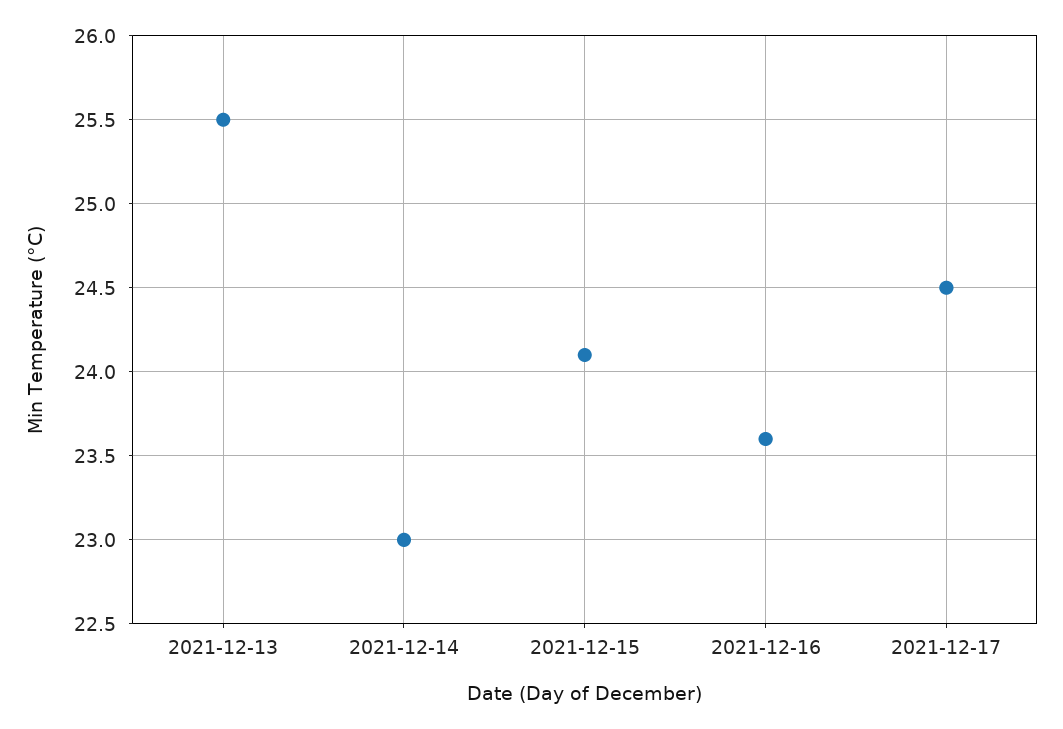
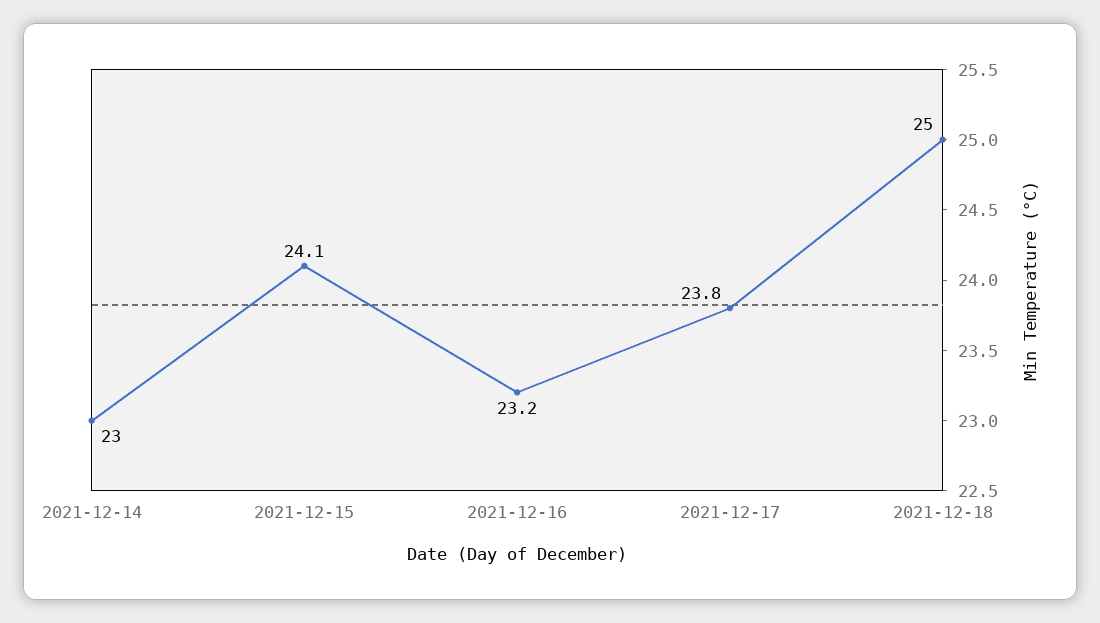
2021-12-13: 25.5 -> none
2021-12-16: 23.6 -> 23.2
2021-12-17: 24.5 -> 23.8
2021-12-18: none -> 25

